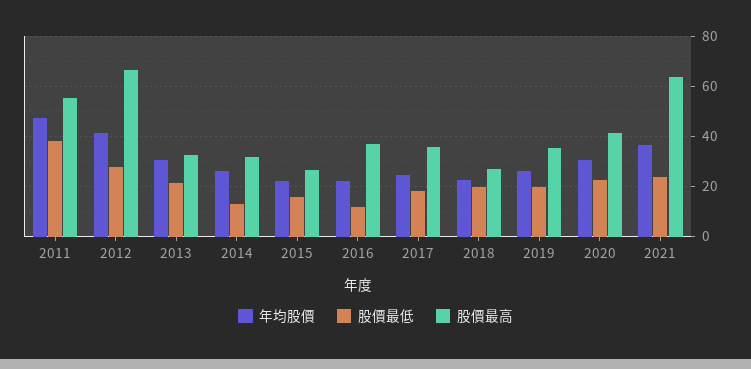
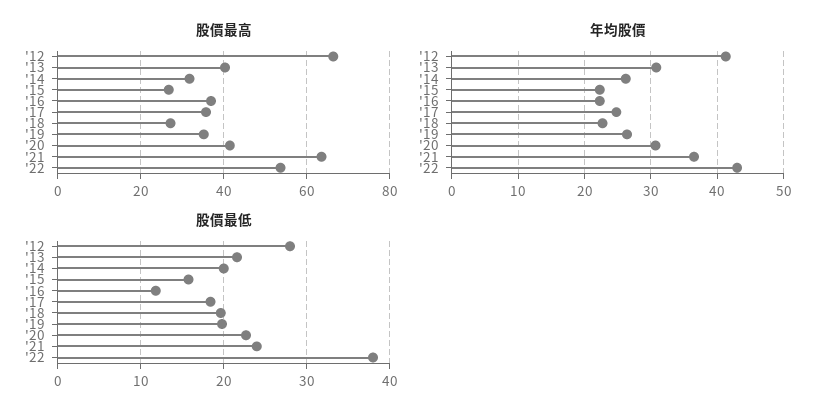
年均股價, 2011: 47.5 -> none
股價最低, 2011: 37.5 -> none
股價最高, 2011: 55 -> none
股價最高, 2013: 32.5 -> 40
股價最低, 2014: 12.5 -> 20
股價最高, '22: none -> 54
年均股價, '22: none -> 43
股價最低, '22: none -> 38

